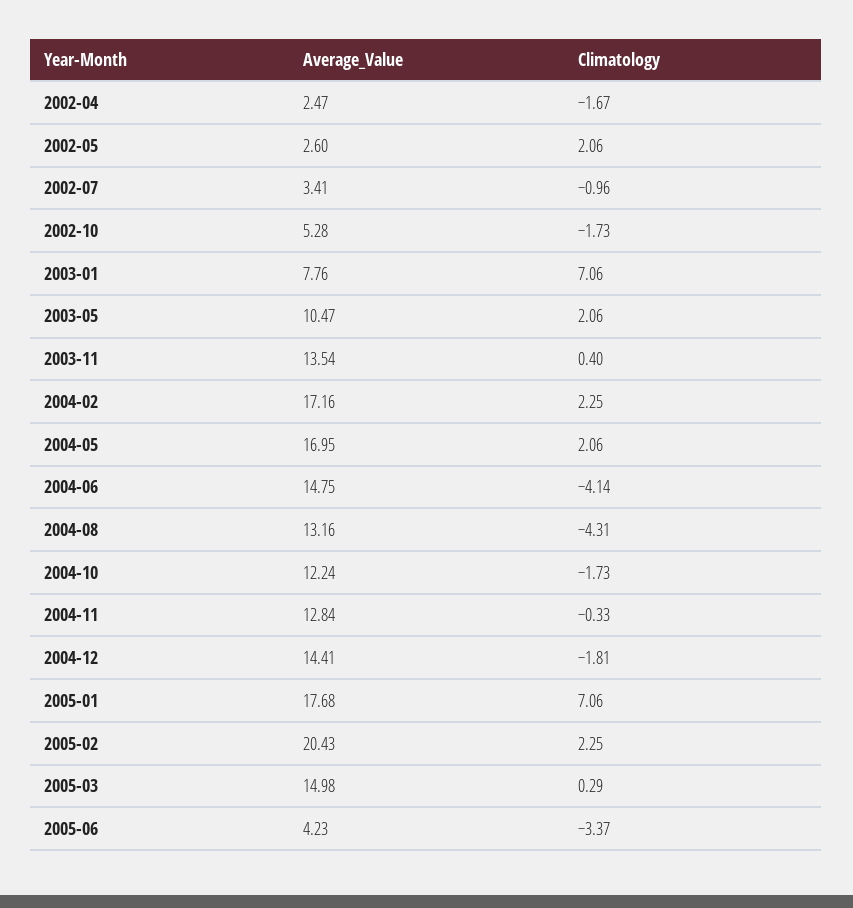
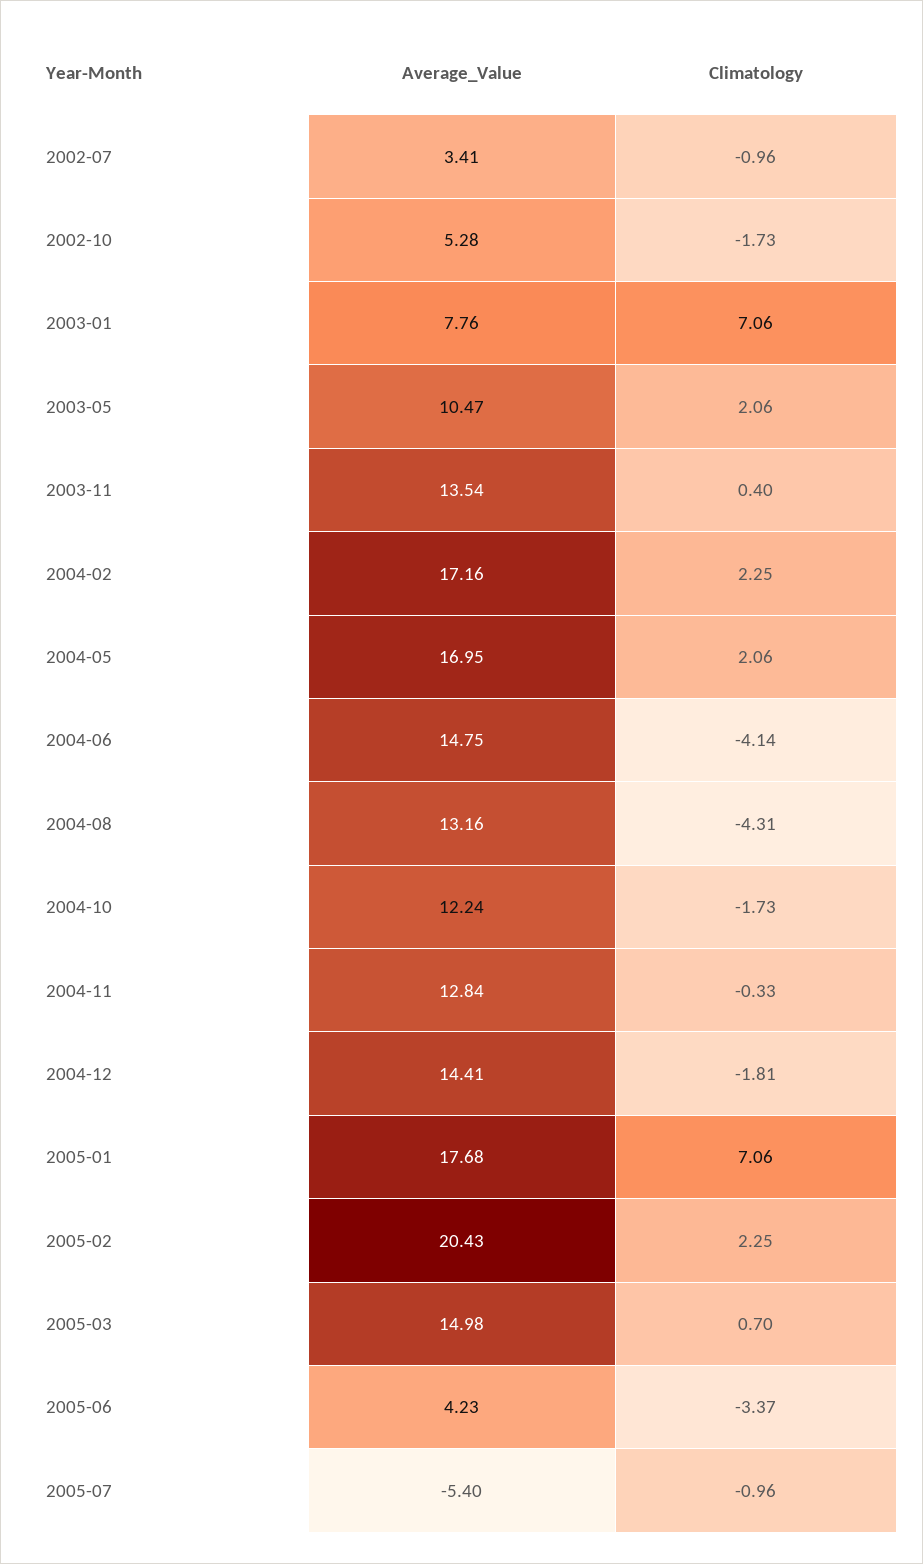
Average_Value, 2002-04: 2.47 -> none
Climatology, 2002-04: -1.67 -> none
Average_Value, 2002-05: 2.6 -> none
Climatology, 2002-05: 2.06 -> none
Climatology, 2005-03: 0.29 -> 0.7
Average_Value, 2005-07: none -> -5.4
Climatology, 2005-07: none -> -0.96

